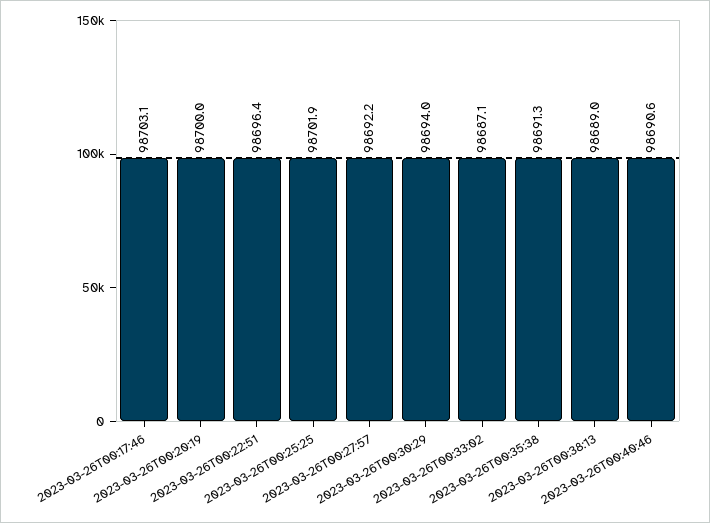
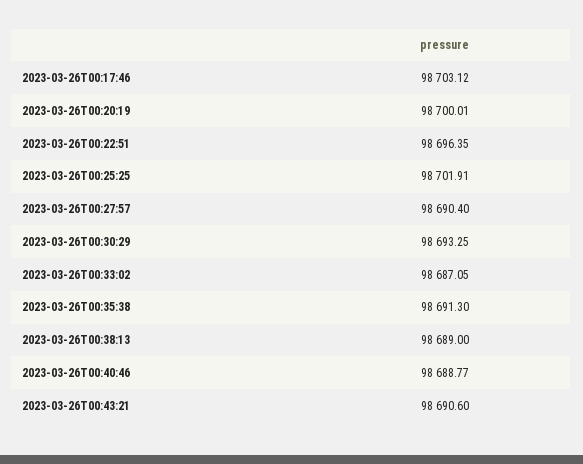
2023-03-26T00:27:57: 98692.2 -> 98690.4
2023-03-26T00:30:29: 98694 -> 98693.25
2023-03-26T00:40:46: 98690.6 -> 98688.77
2023-03-26T00:43:21: none -> 98690.6

